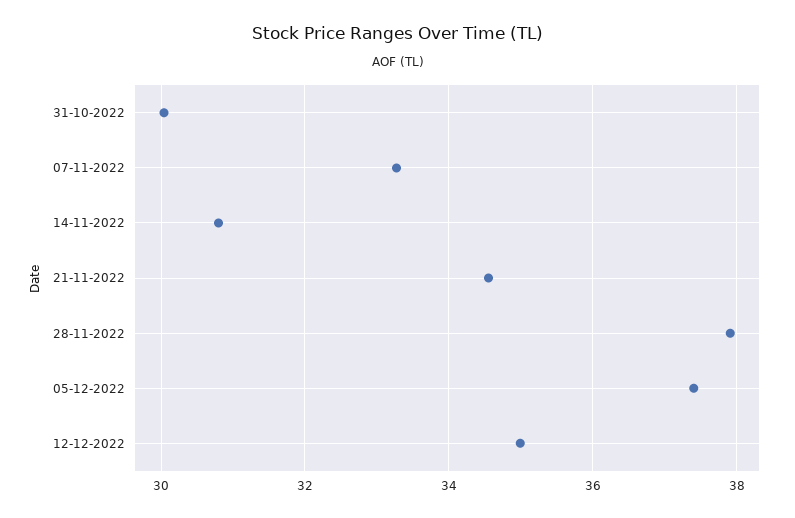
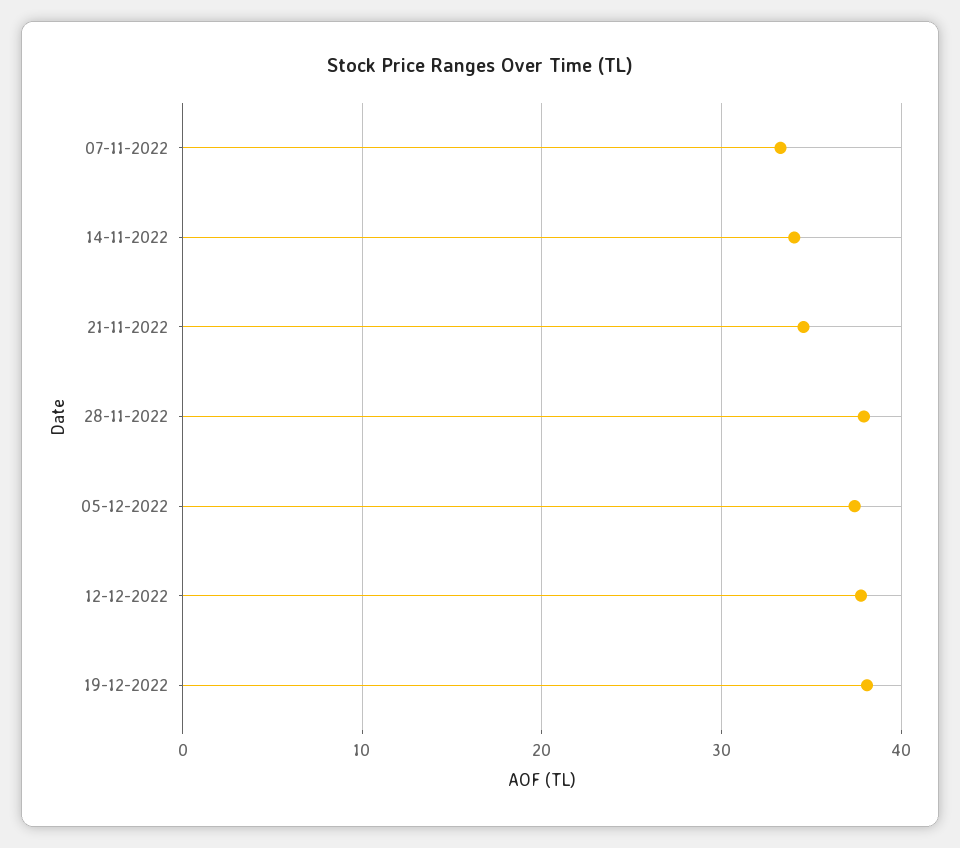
31-10-2022: 30 -> none
14-11-2022: 30.8 -> 34
12-12-2022: 35 -> 38
19-12-2022: none -> 38

